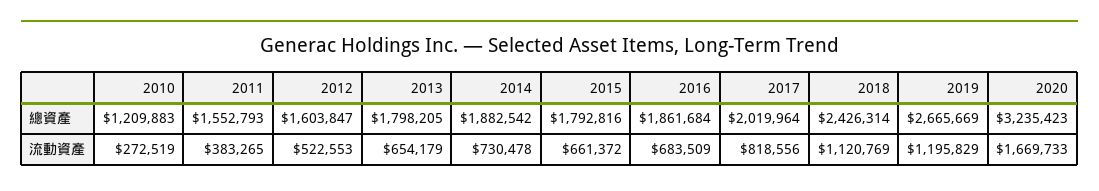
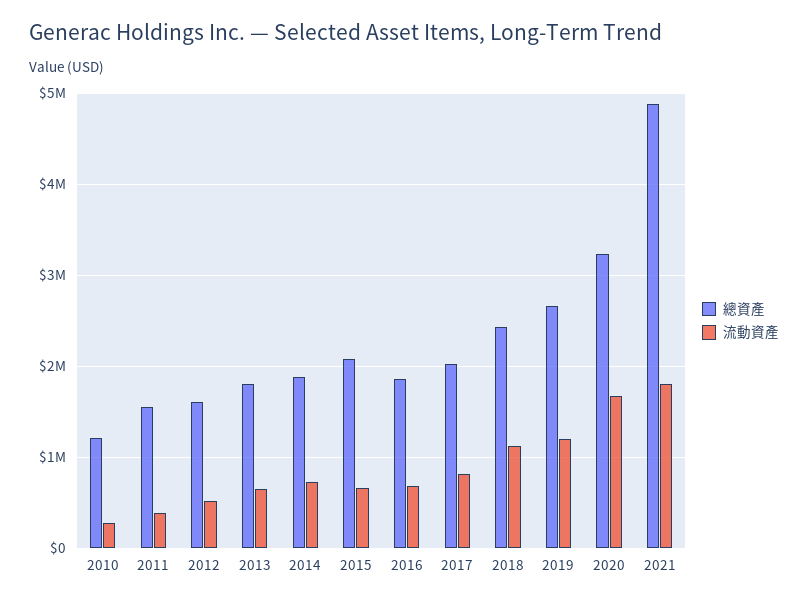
總資產, 2015: 1792816 -> 2100000
總資產, 2021: none -> 4900000
流動資產, 2021: none -> 1800000

